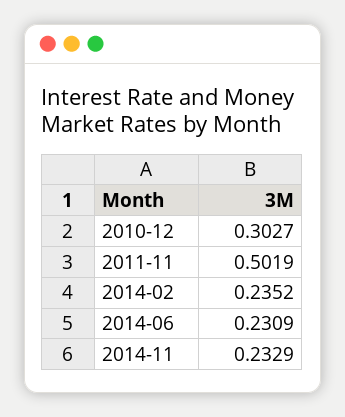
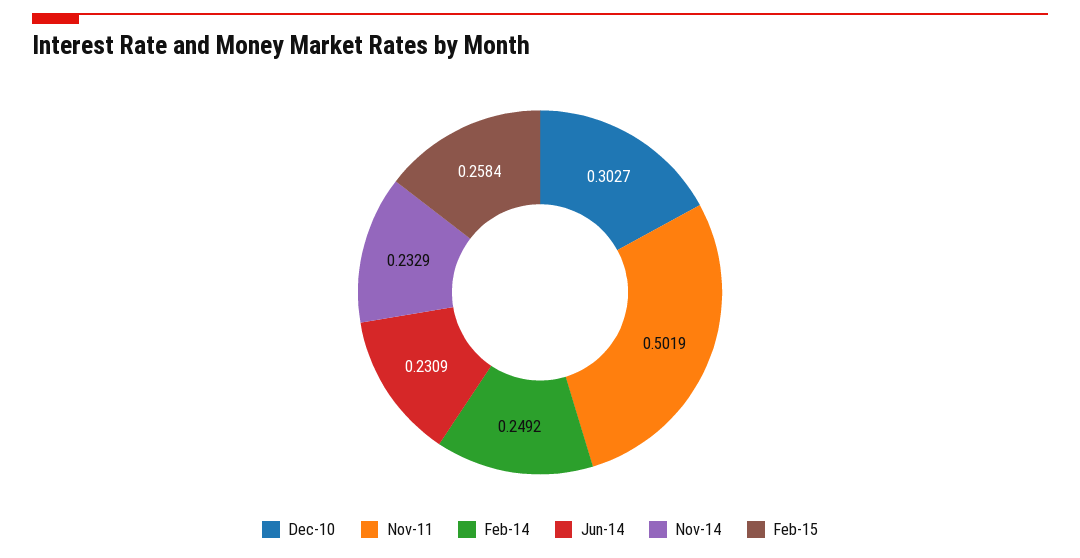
2014-02: 0.2352 -> 0.2492
Feb-15: none -> 0.2584

